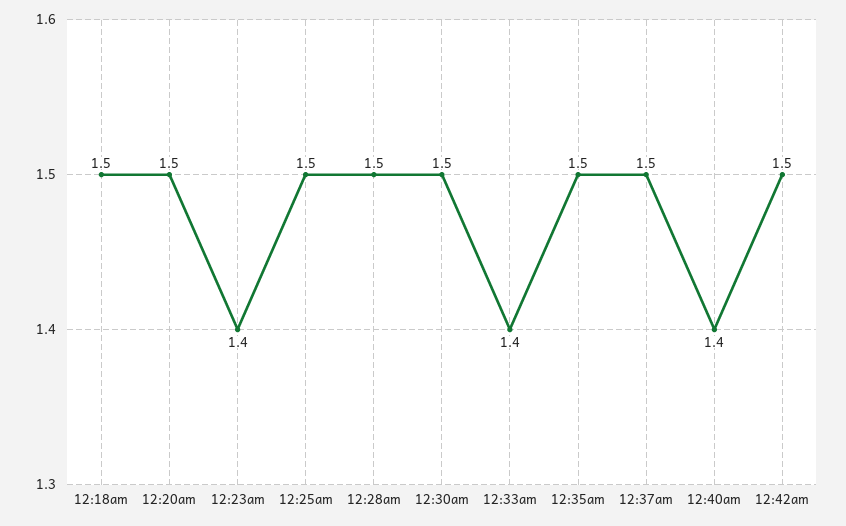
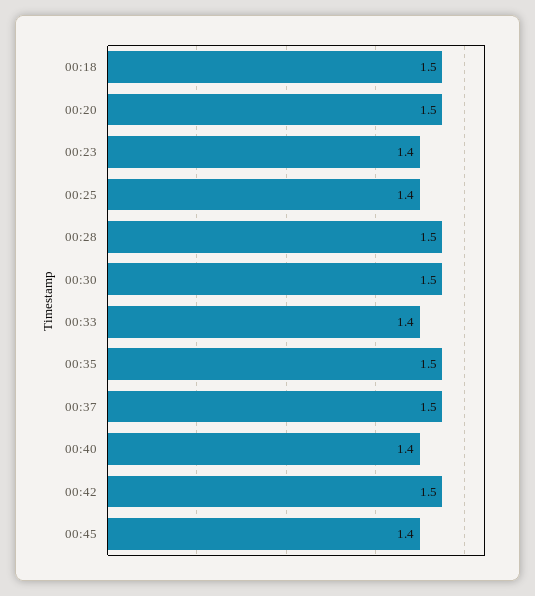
12:25am: 1.5 -> 1.4
00:45: none -> 1.4

